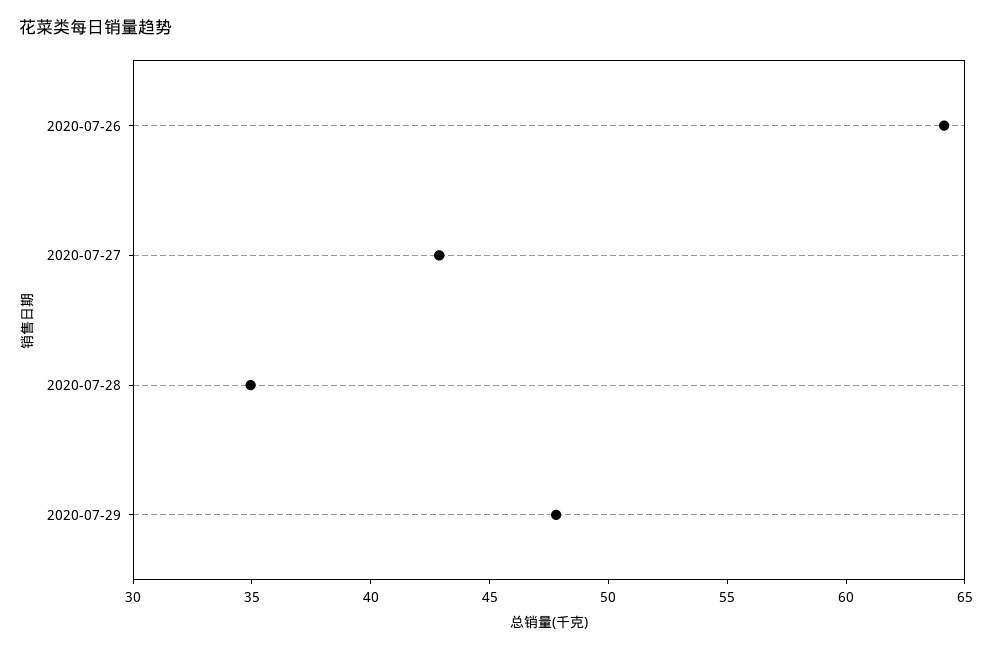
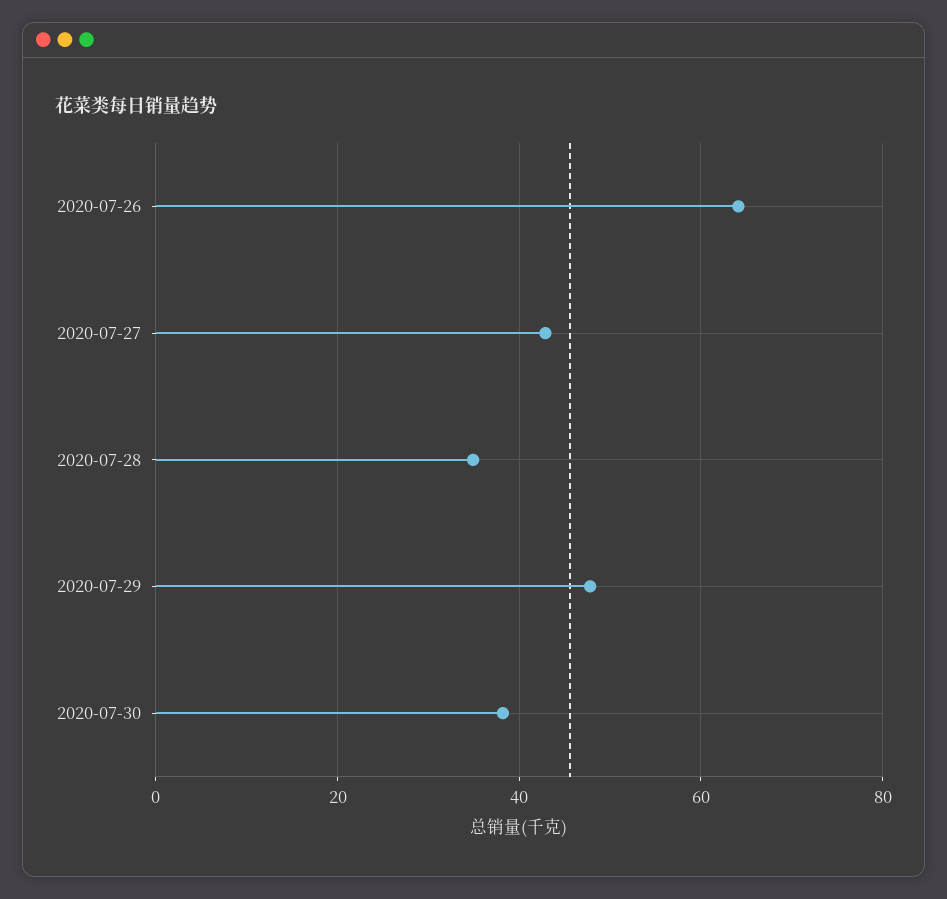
2020-07-30: none -> 38

